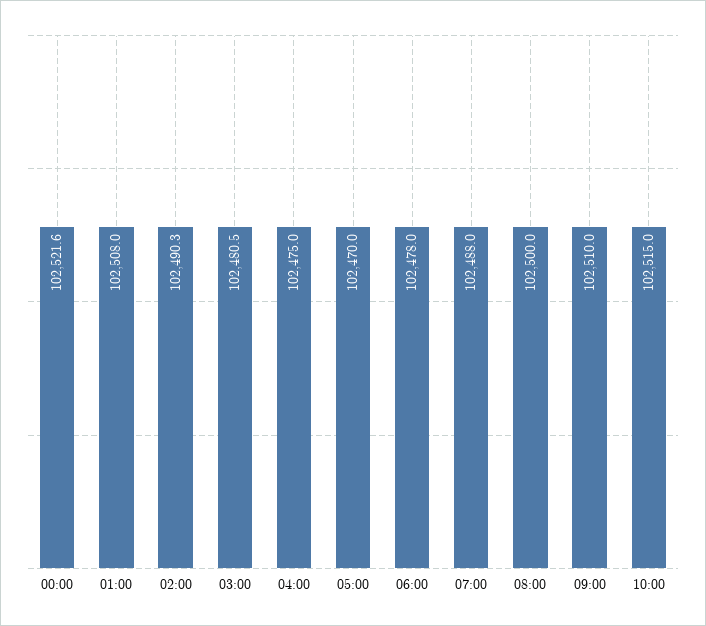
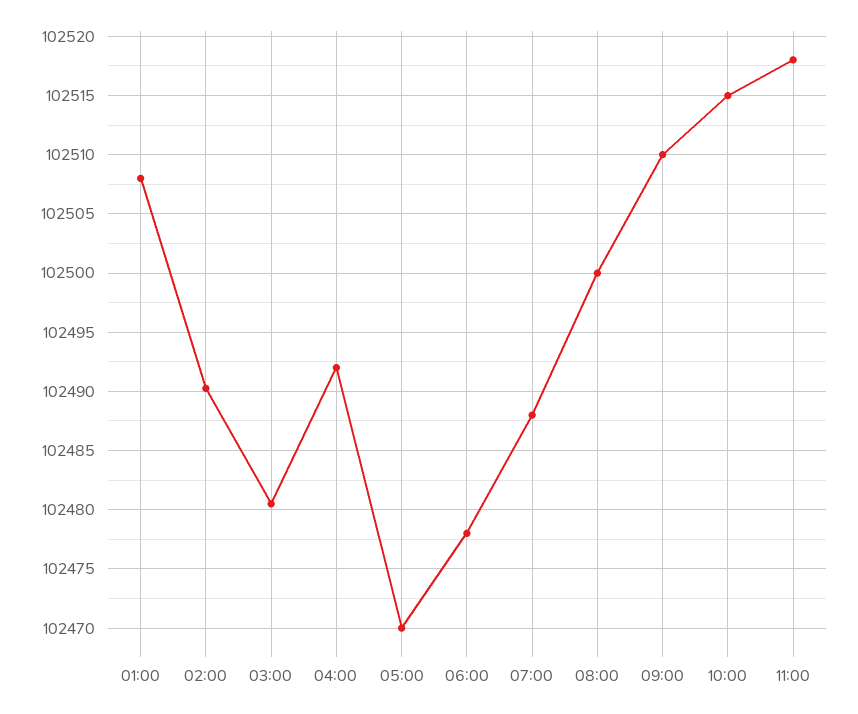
00:00: 102521.6 -> none
04:00: 102475 -> 102492
11:00: none -> 102518

